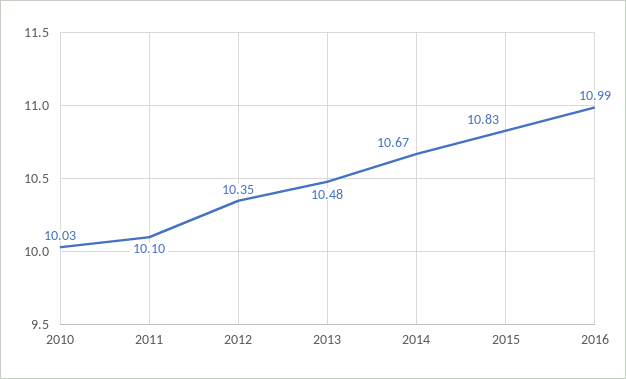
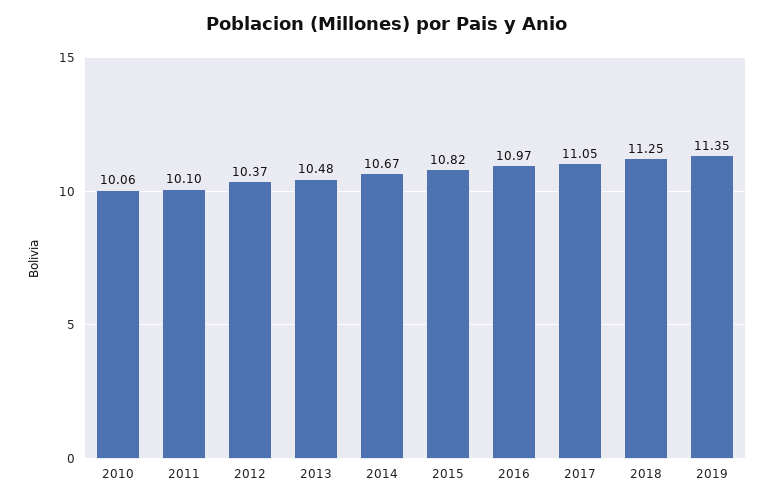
2010: 10.03 -> 10.06
2012: 10.35 -> 10.37
2015: 10.83 -> 10.82
2016: 10.99 -> 10.97
2017: none -> 11.05
2018: none -> 11.25
2019: none -> 11.35

